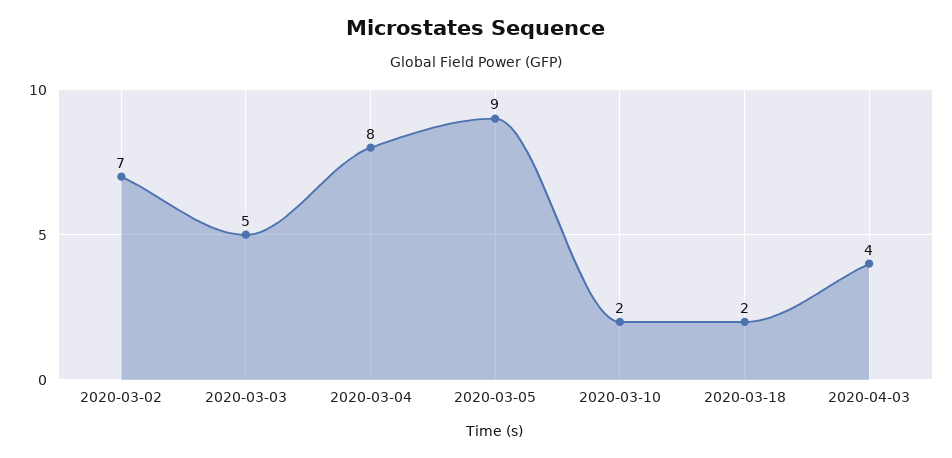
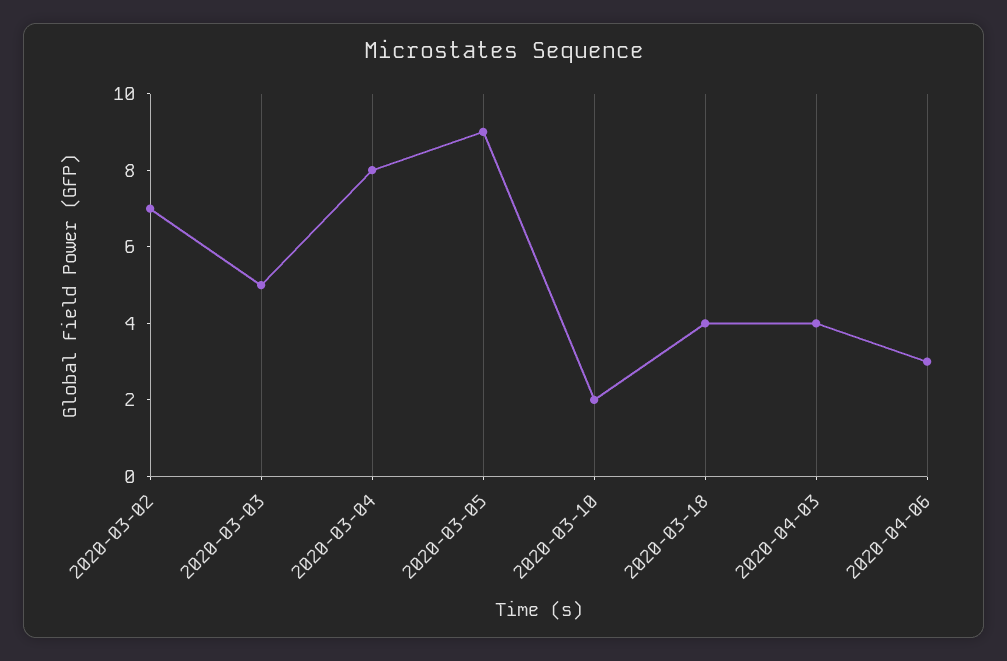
2020-03-18: 2 -> 4
2020-04-06: none -> 3

